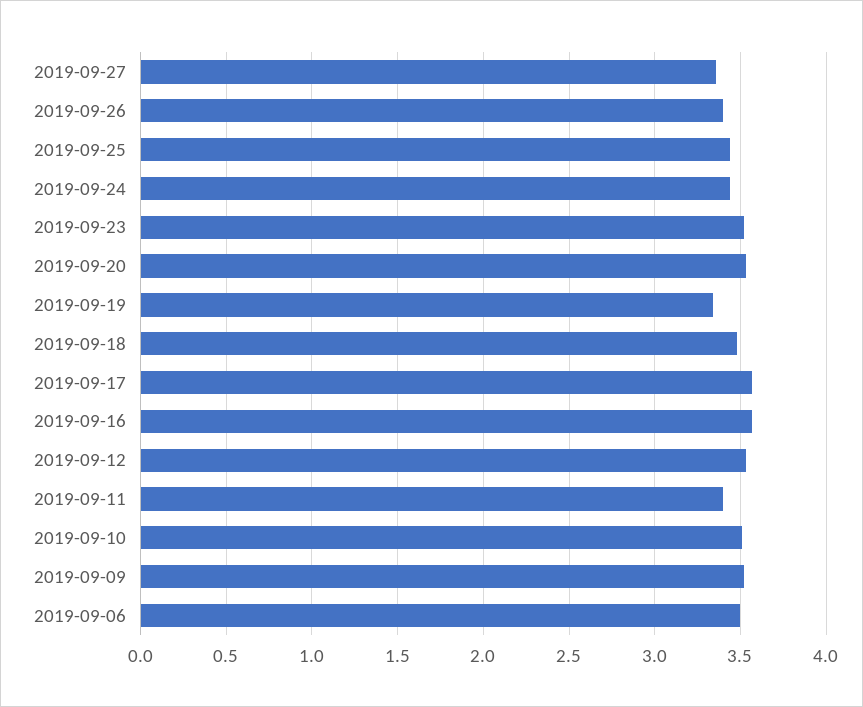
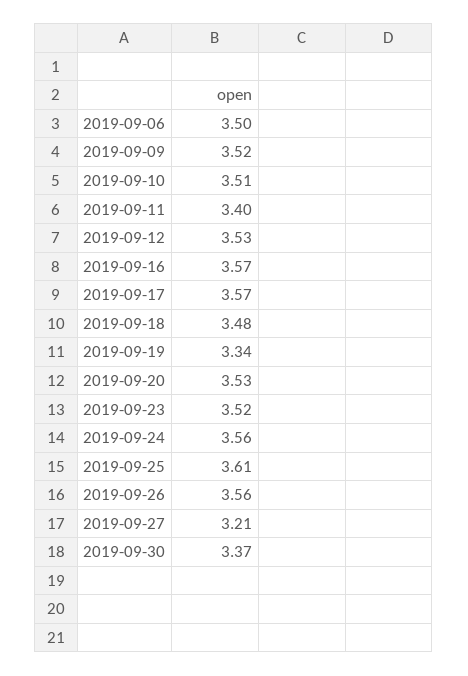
2019-09-27: 3.35 -> 3.21
2019-09-26: 3.4 -> 3.56
2019-09-25: 3.45 -> 3.61
2019-09-24: 3.45 -> 3.56
2019-09-30: none -> 3.37

